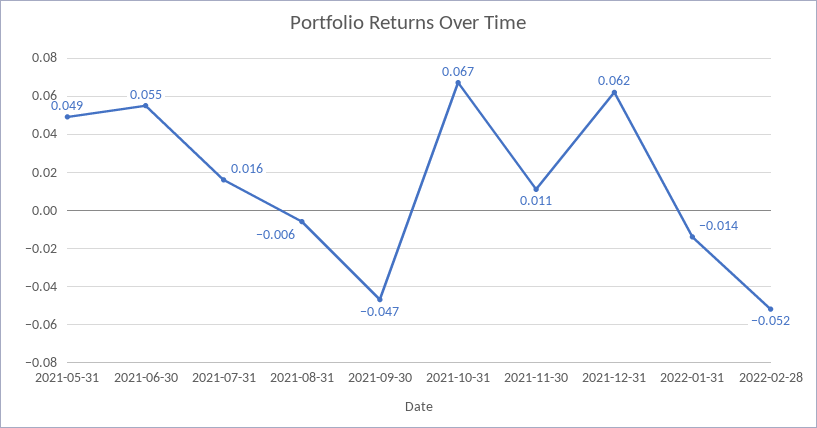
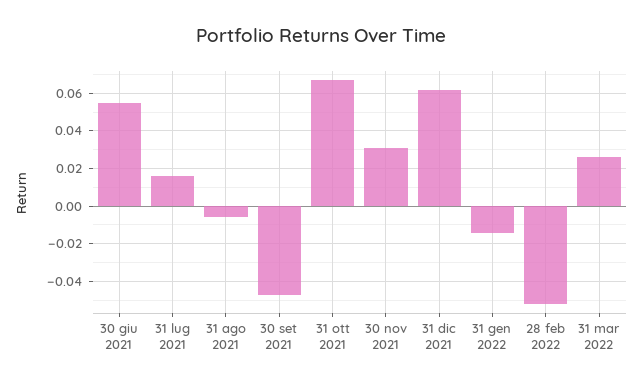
2021-05-31: 0.049 -> none
2021-11-30: 0.011 -> 0.03
31 mar 2022: none -> 0.025

